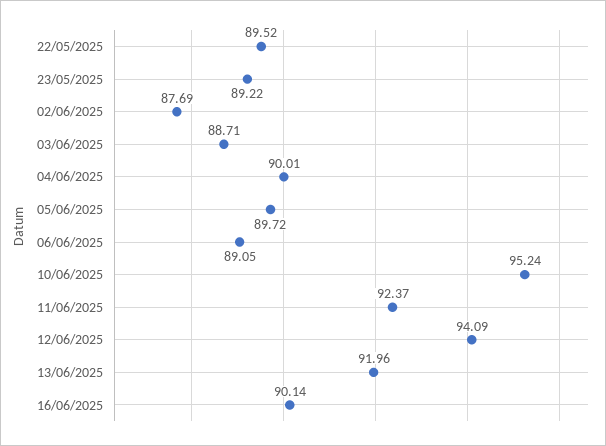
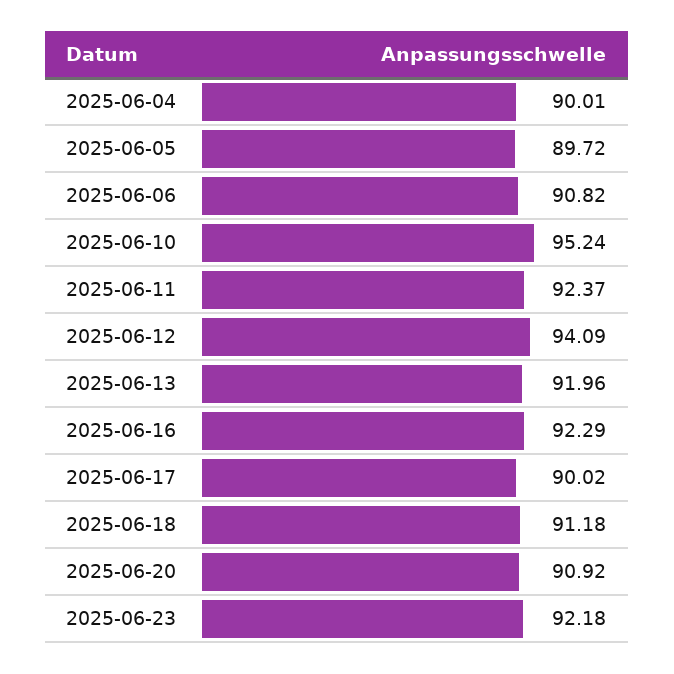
22/05/2025: 89.52 -> none
23/05/2025: 89.22 -> none
02/06/2025: 87.69 -> none
03/06/2025: 88.71 -> none
06/06/2025: 89.05 -> 90.82
16/06/2025: 90.14 -> 92.29
2025-06-17: none -> 90.02
2025-06-18: none -> 91.18
2025-06-20: none -> 90.92
2025-06-23: none -> 92.18

